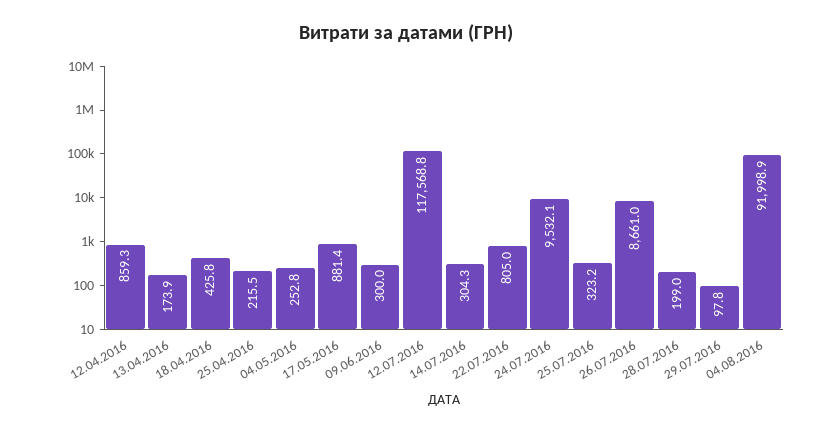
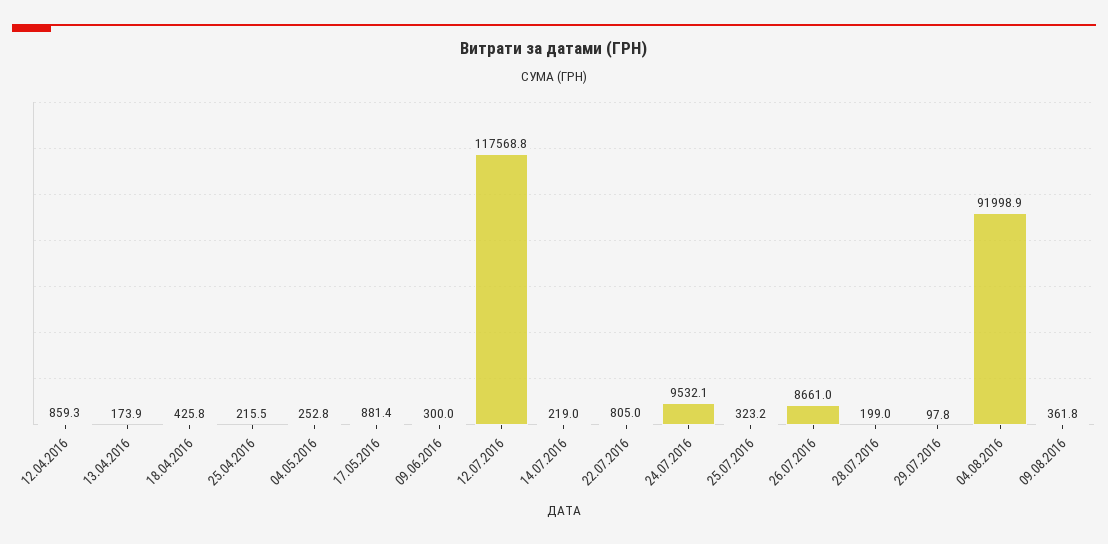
14.07.2016: 304.3 -> 219
09.08.2016: none -> 361.8

